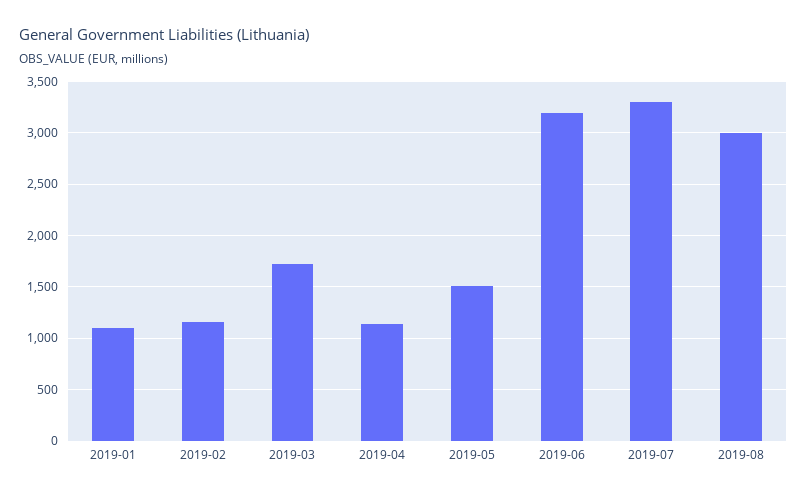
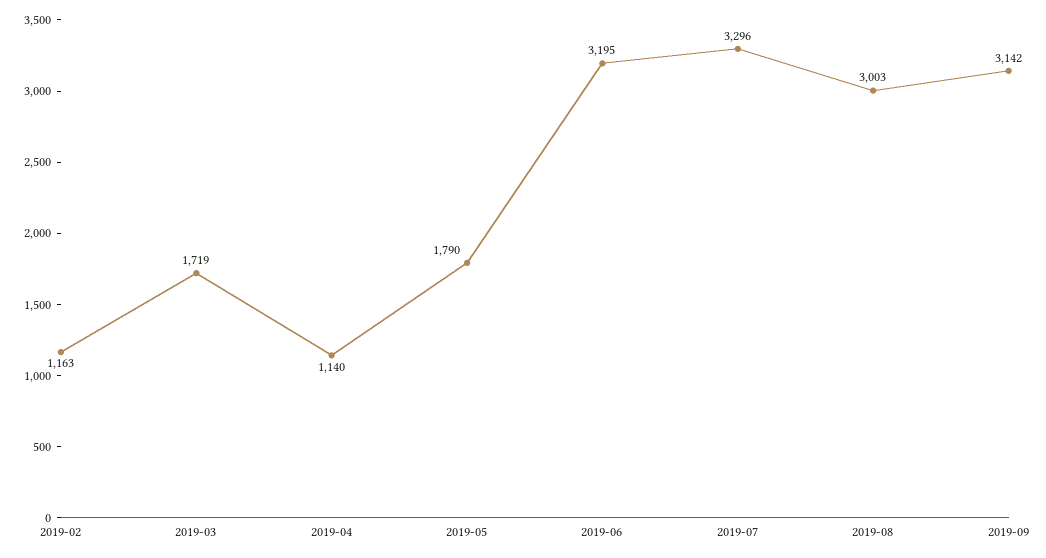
2019-01: 1100 -> none
2019-05: 1500 -> 1790
2019-09: none -> 3142

